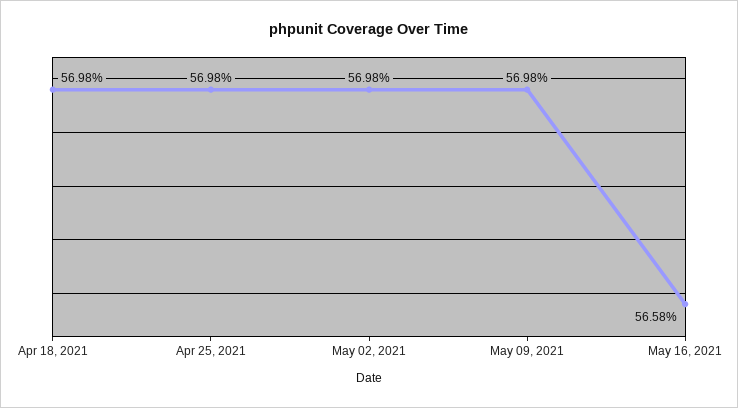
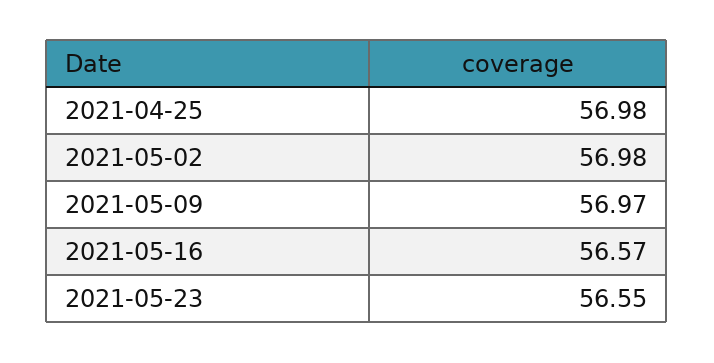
Apr 18, 2021: 56.98 -> none
May 09, 2021: 56.98 -> 56.97
May 16, 2021: 56.58 -> 56.57
2021-05-23: none -> 56.55

